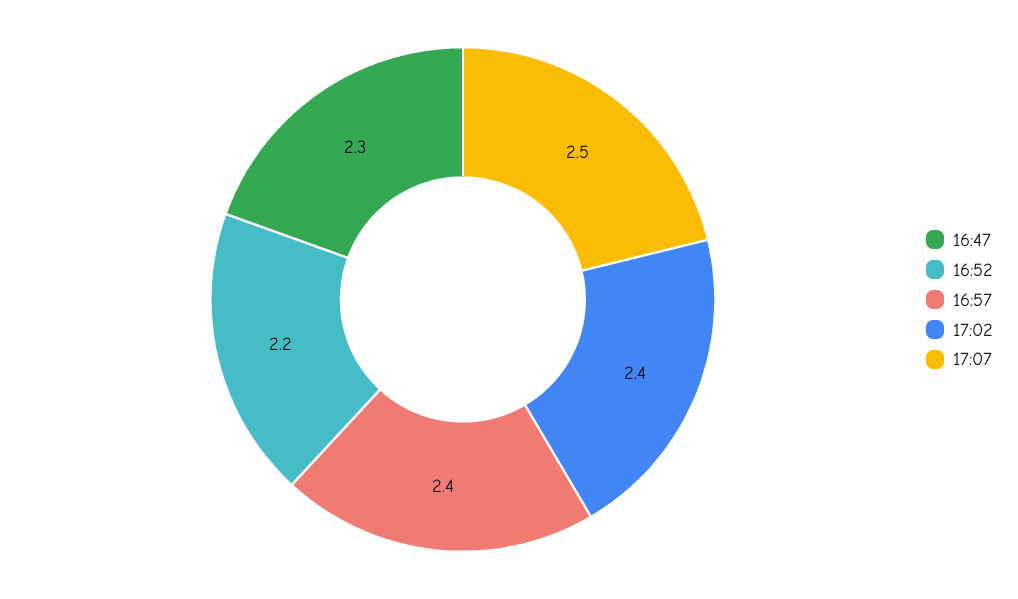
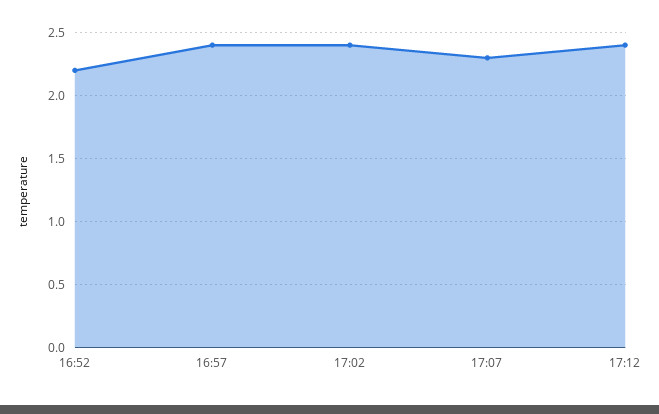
16:47: 2.3 -> none
17:07: 2.5 -> 2.3
17:12: none -> 2.4

